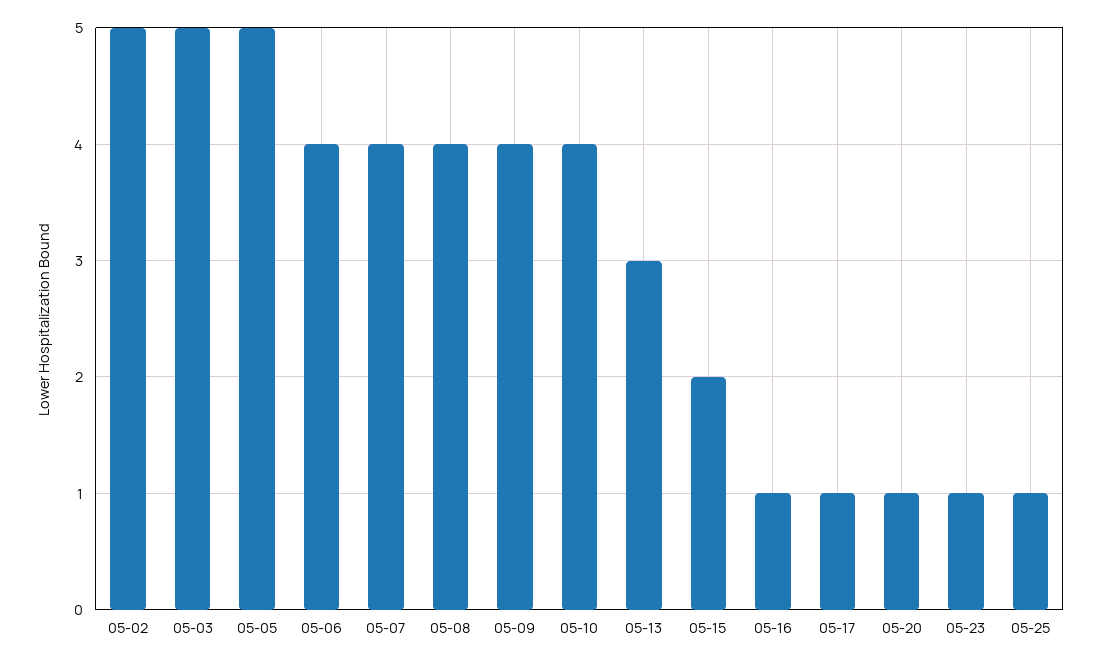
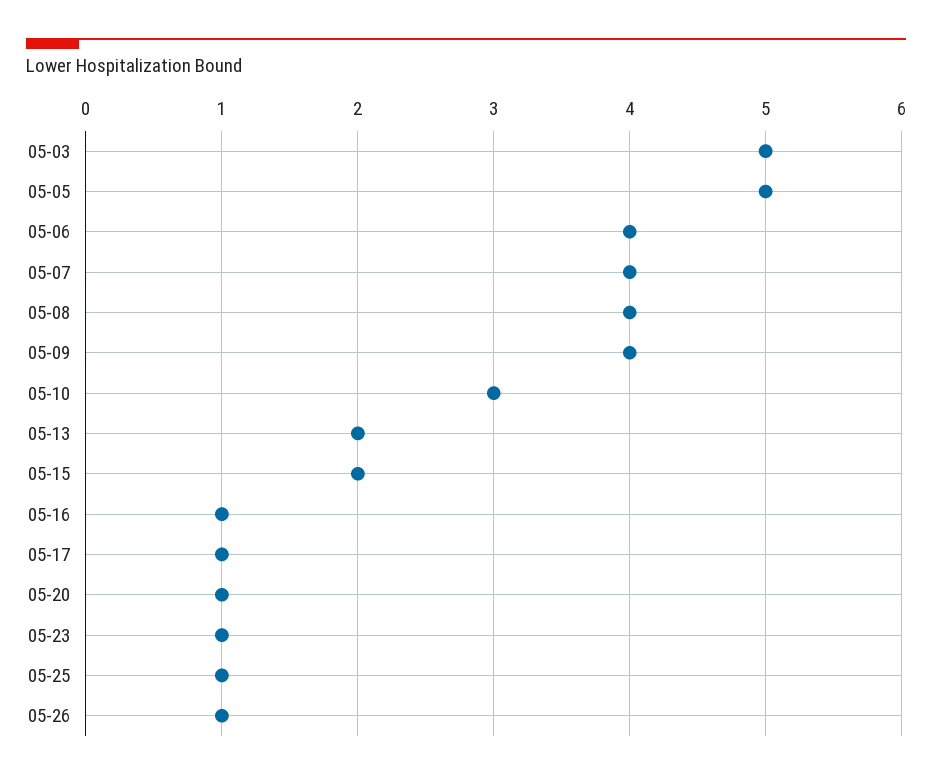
05-02: 5 -> none
05-10: 4 -> 3
05-13: 3 -> 2
05-26: none -> 1

